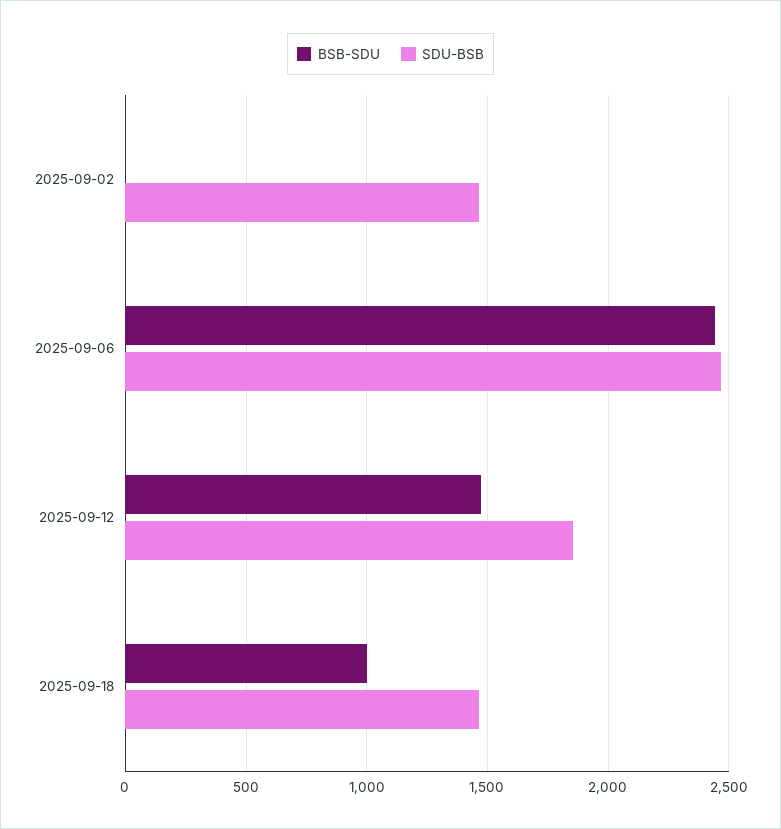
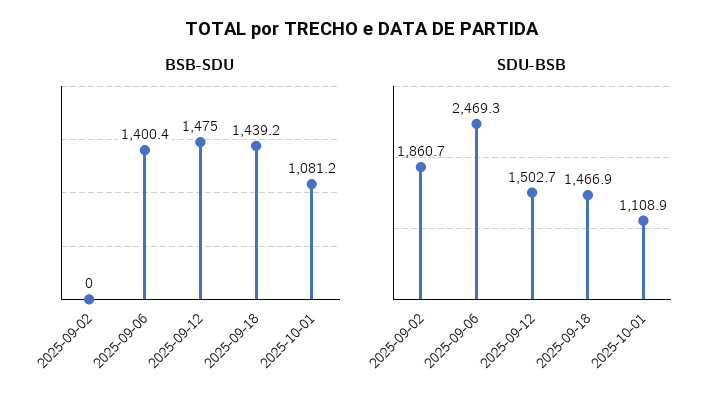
SDU-BSB, 2025-09-02: 1450 -> 1860.7
BSB-SDU, 2025-09-06: 2450 -> 1400.4
SDU-BSB, 2025-09-12: 1850 -> 1502.7
BSB-SDU, 2025-09-18: 1000 -> 1439.2
BSB-SDU, 2025-10-01: none -> 1081.2
SDU-BSB, 2025-10-01: none -> 1108.9

